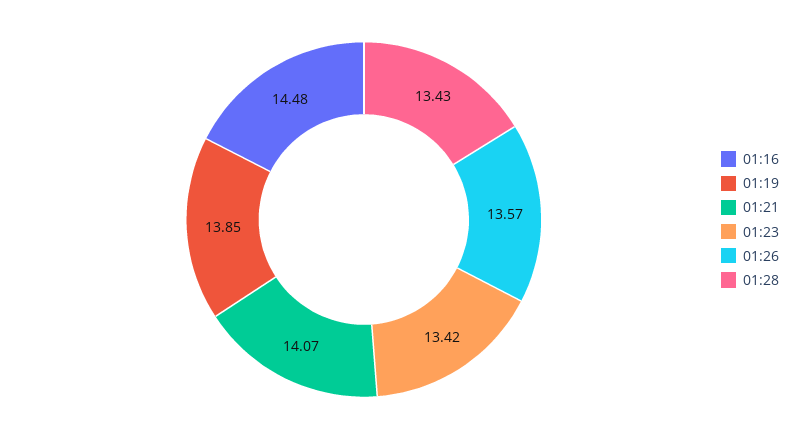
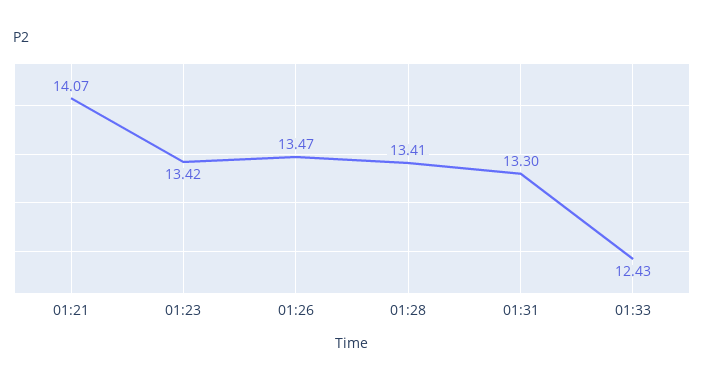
01:16: 14.48 -> none
01:19: 13.85 -> none
01:26: 13.57 -> 13.47
01:28: 13.43 -> 13.41
01:31: none -> 13.3
01:33: none -> 12.43

